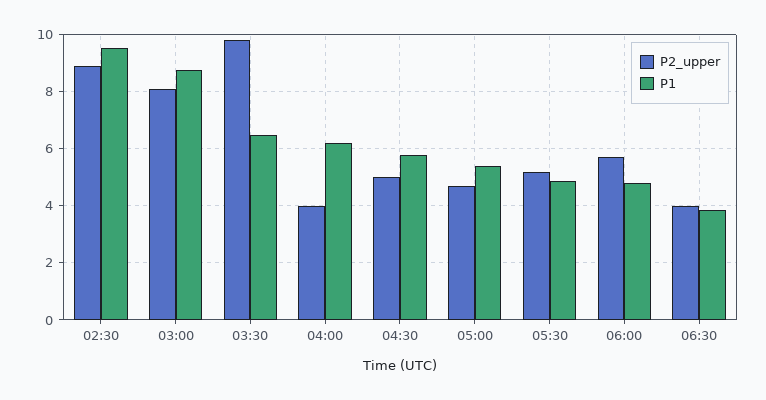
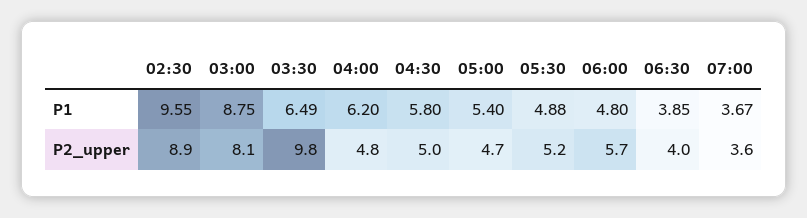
P2_upper, 04:00: 4 -> 4.8
P1, 07:00: none -> 3.67
P2_upper, 07:00: none -> 3.6

